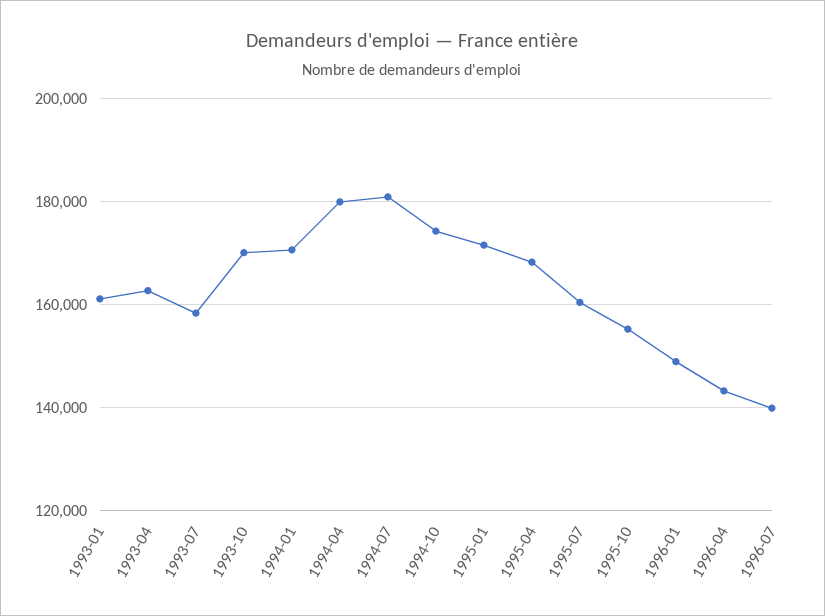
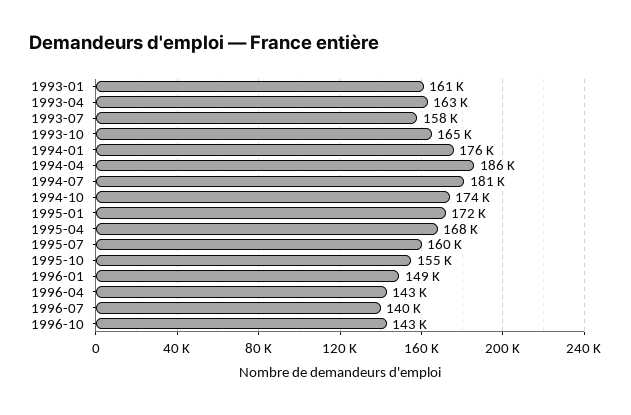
1993-10: 170000 -> 165000
1994-01: 170000 -> 176000
1994-04: 180000 -> 186000
1996-10: none -> 143000

